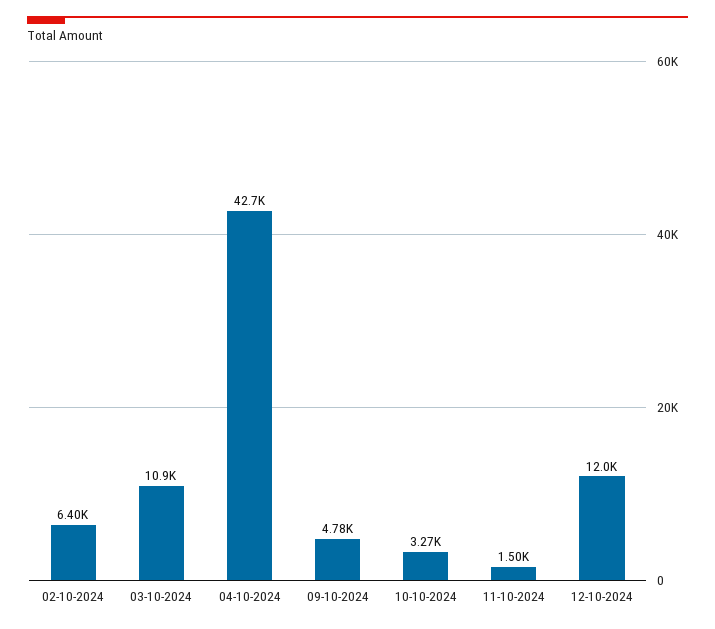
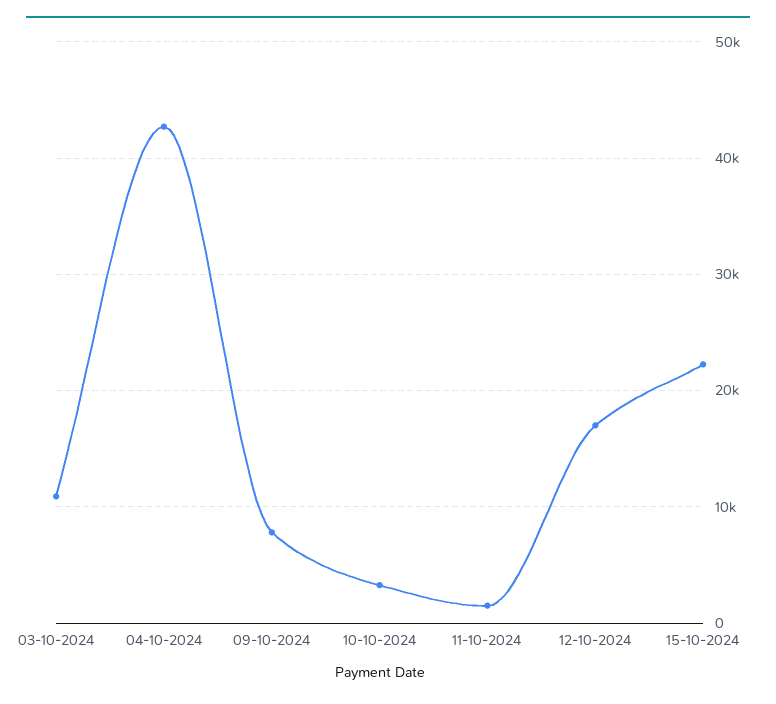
02-10-2024: 6400 -> none
09-10-2024: 4780 -> 8000
12-10-2024: 12000 -> 17000
15-10-2024: none -> 22000

